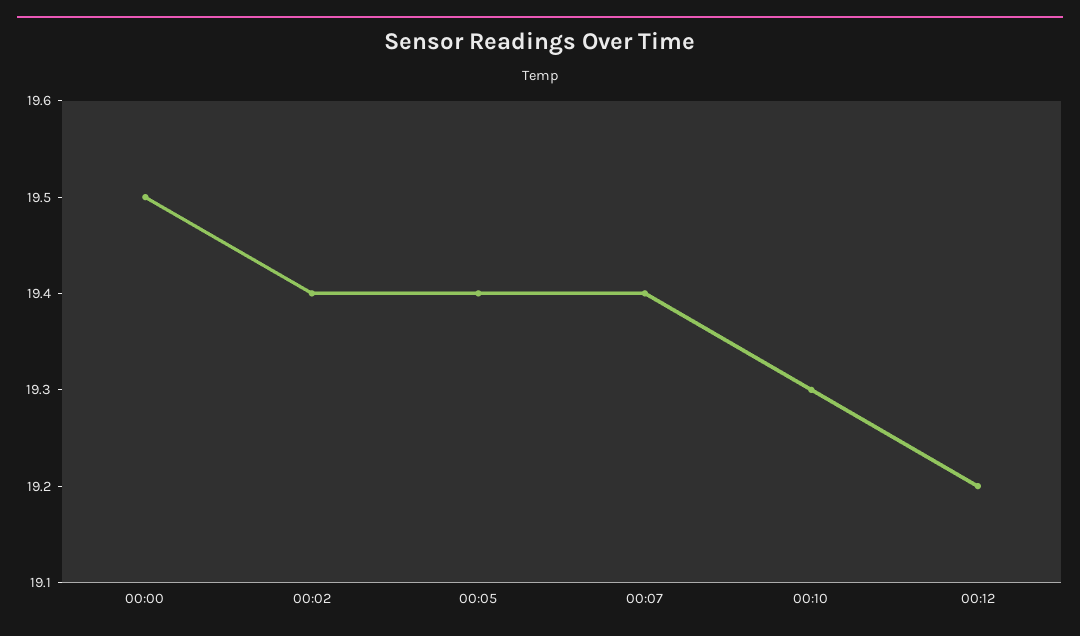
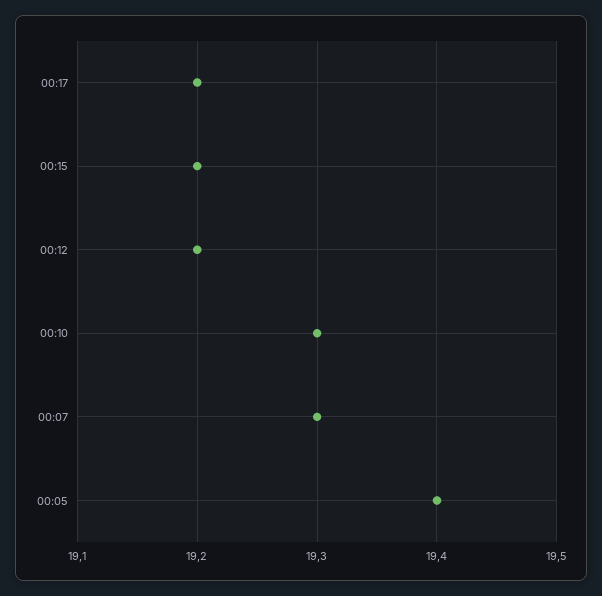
00:00: 19.5 -> none
00:02: 19.4 -> none
00:07: 19.4 -> 19.3
00:17: none -> 19.2
00:15: none -> 19.2

